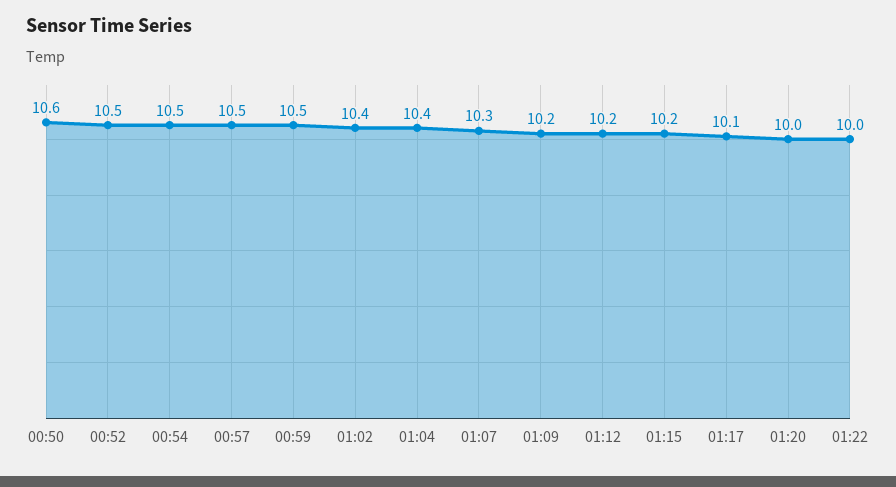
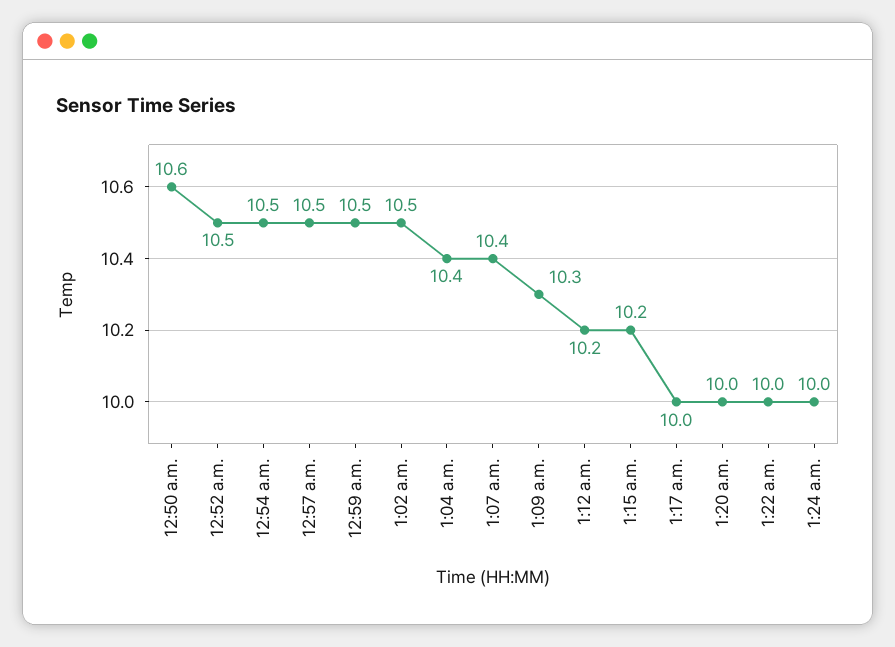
01:02: 10.4 -> 10.5
01:07: 10.3 -> 10.4
01:09: 10.2 -> 10.3
01:17: 10.1 -> 10
1:24 a.m.: none -> 10

